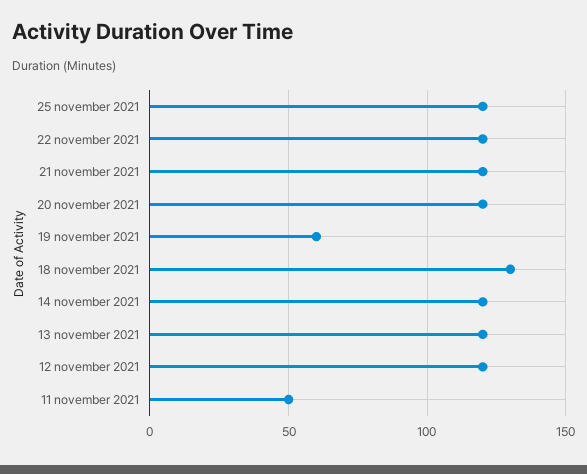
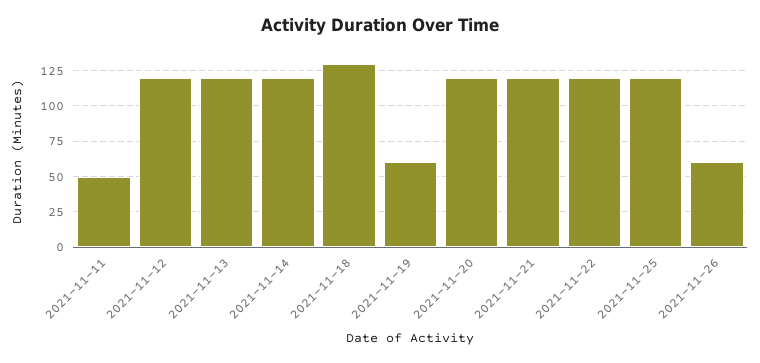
2021-11-26: none -> 60

